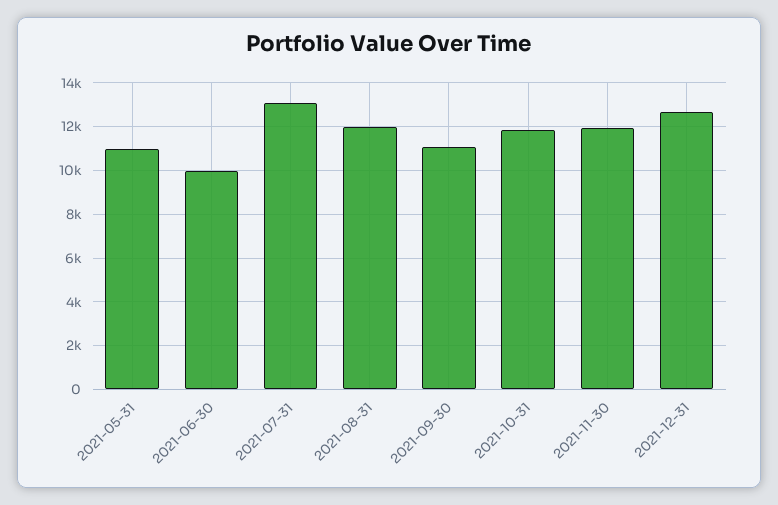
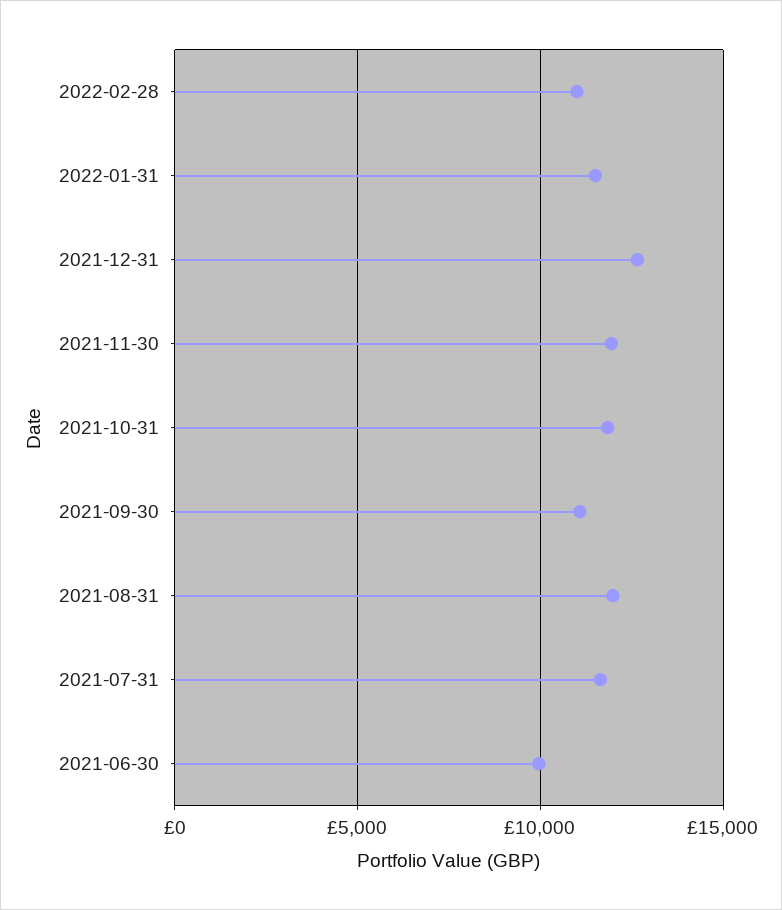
2021-05-31: 11000 -> none
2021-07-31: 13000 -> 11500
2022-02-28: none -> 11000
2022-01-31: none -> 11500

